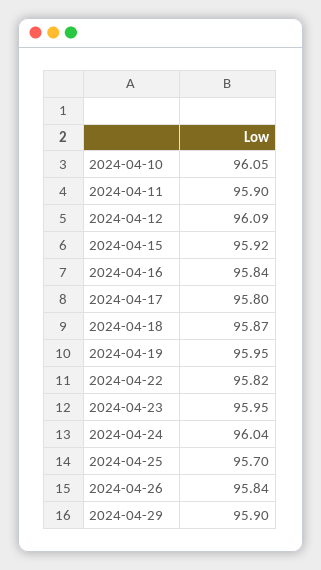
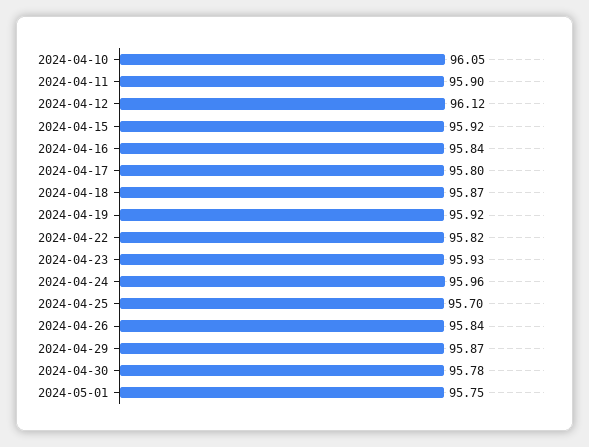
2024-04-12: 96.09 -> 96.12
2024-04-19: 95.95 -> 95.92
2024-04-23: 95.95 -> 95.93
2024-04-24: 96.04 -> 95.96
2024-04-29: 95.9 -> 95.87
2024-04-30: none -> 95.78
2024-05-01: none -> 95.75

